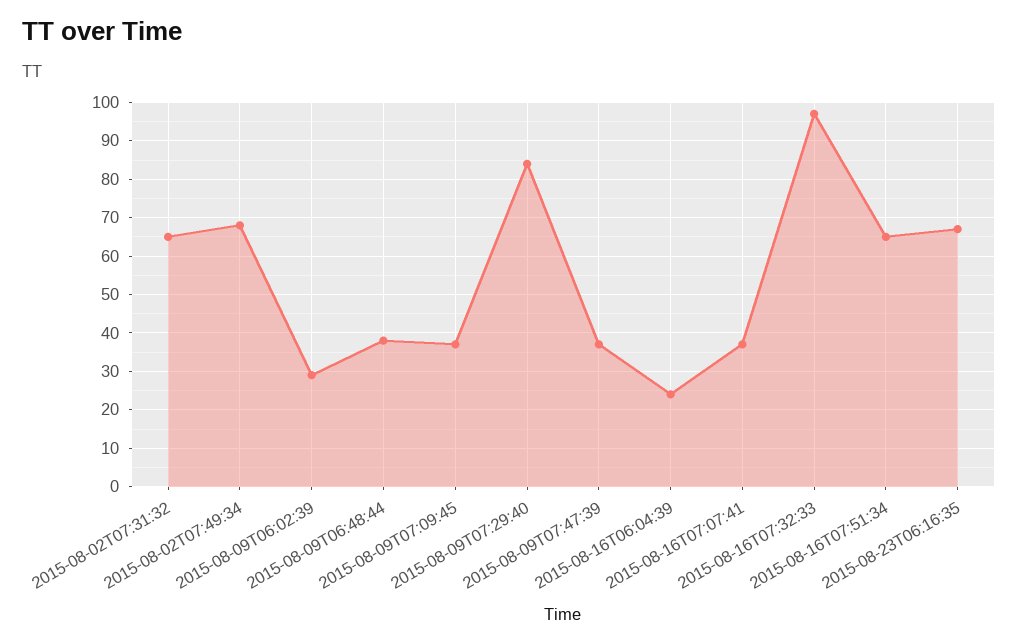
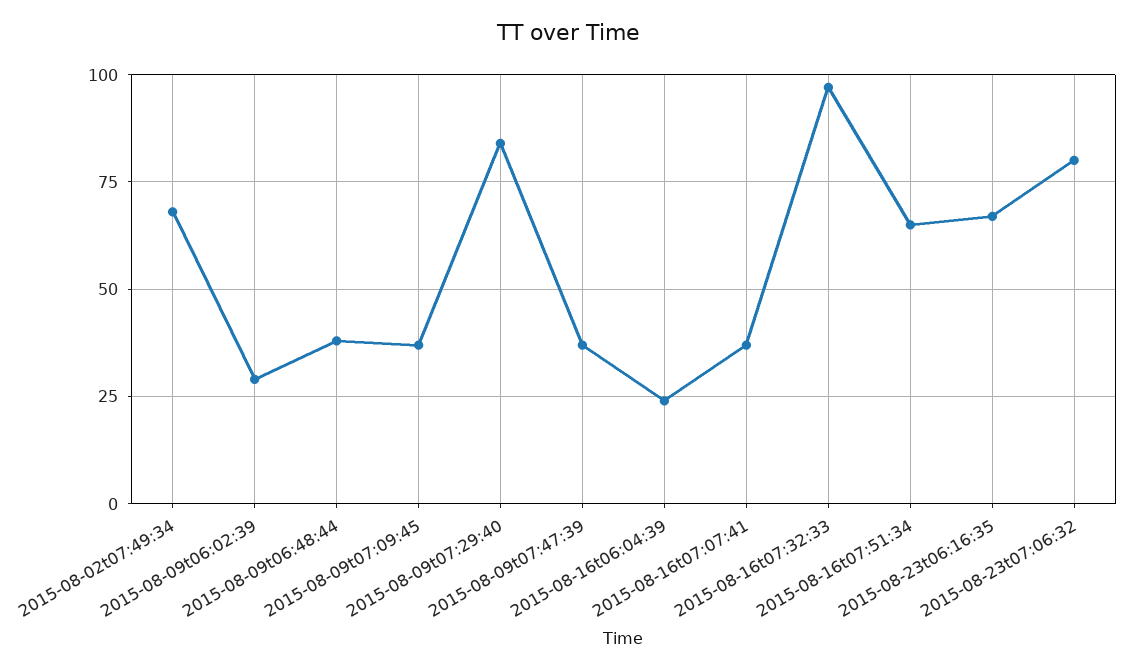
2015-08-02T07:31:32: 65 -> none
2015-08-23t07:06:32: none -> 80

